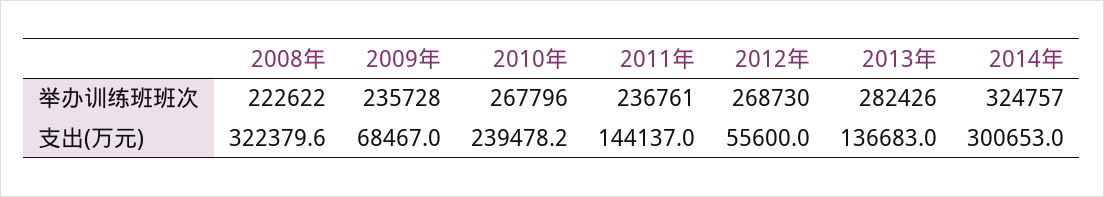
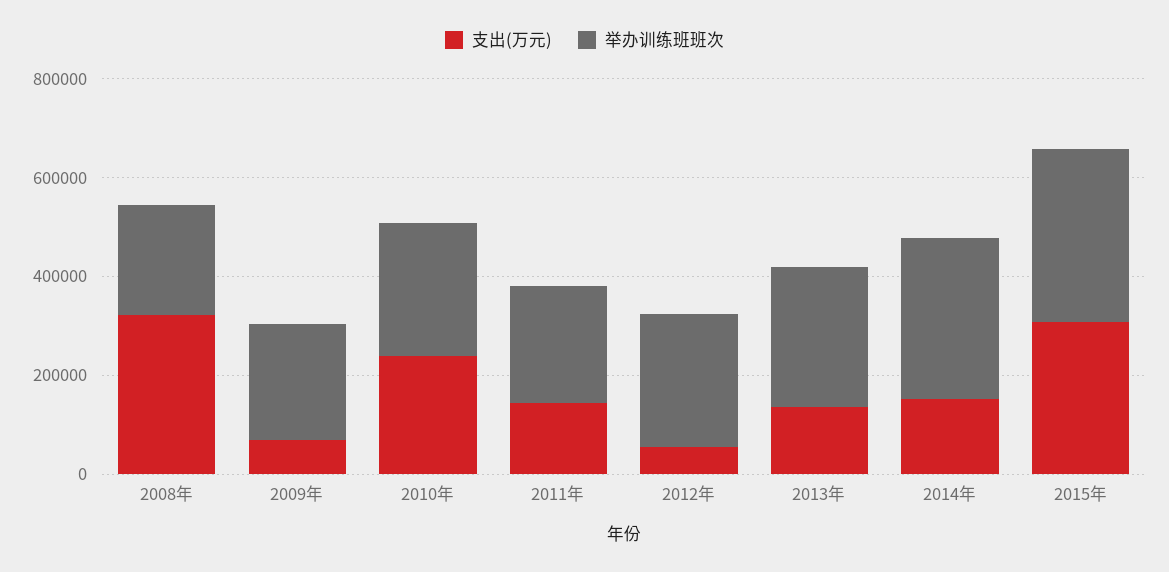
支出(万元), 2014年: 300653 -> 150000
支出(万元), 2015年: none -> 300000
举办训练班班次, 2015年: none -> 350000

